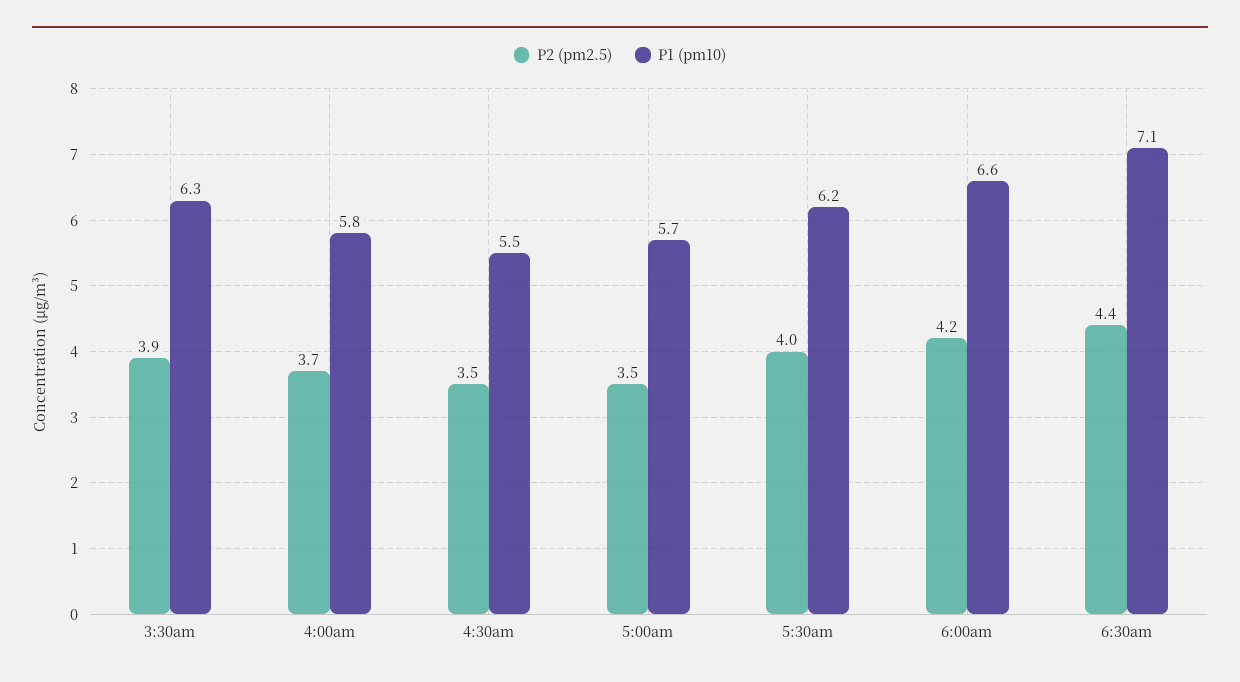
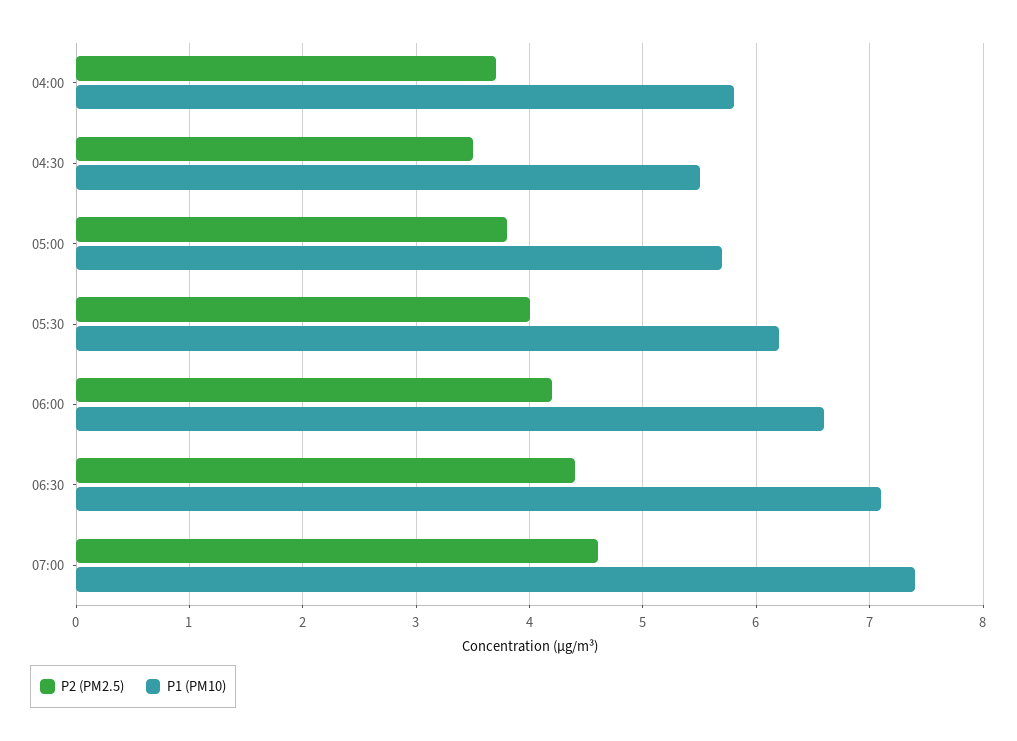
P2 (pm2.5), 3:30am: 3.9 -> none
P1 (pm10), 3:30am: 6.3 -> none
P2 (pm2.5), 5:00am: 3.5 -> 3.8
P2 (pm2.5), 07:00: none -> 4.6
P1 (pm10), 07:00: none -> 7.4

